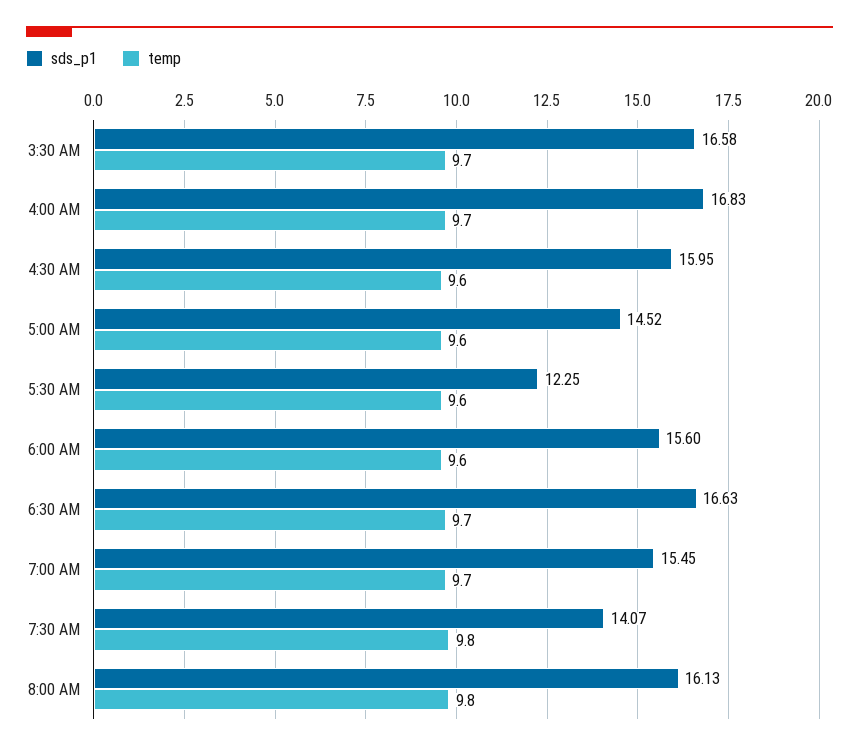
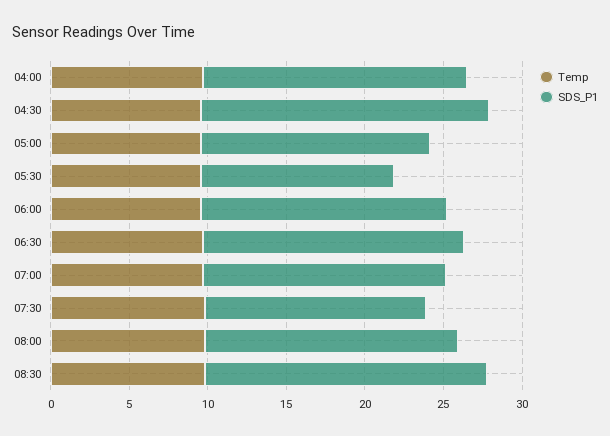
sds_p1, 3:30 AM: 16.58 -> none
temp, 3:30 AM: 9.7 -> none
sds_p1, 4:30 AM: 15.95 -> 18
temp, 08:30: none -> 10
sds_p1, 08:30: none -> 18

